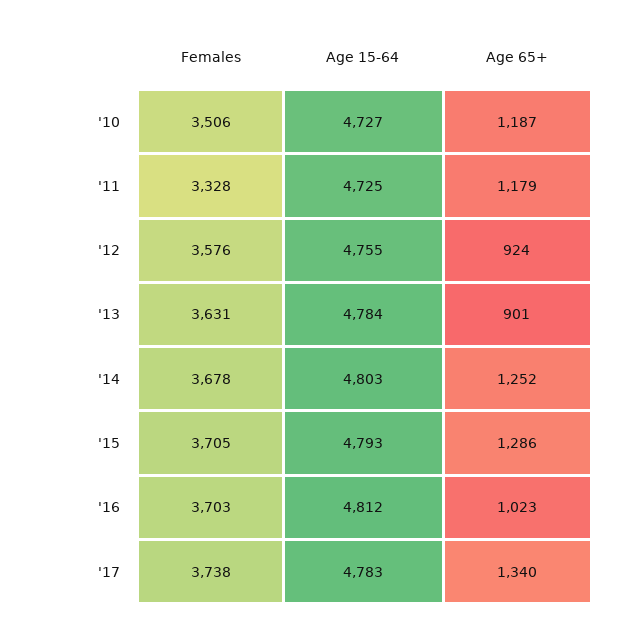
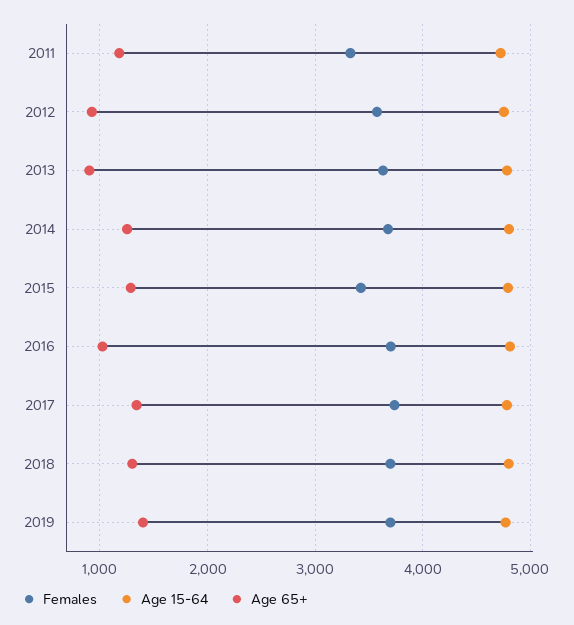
Females, '10: 3506 -> none
Age 15-64, '10: 4727 -> none
Age 65+, '10: 1187 -> none
Females, '15: 3705 -> 3400
Females, 2018: none -> 3700
Age 15-64, 2018: none -> 4800
Age 65+, 2018: none -> 1300
Females, 2019: none -> 3700
Age 15-64, 2019: none -> 4800
Age 65+, 2019: none -> 1400

